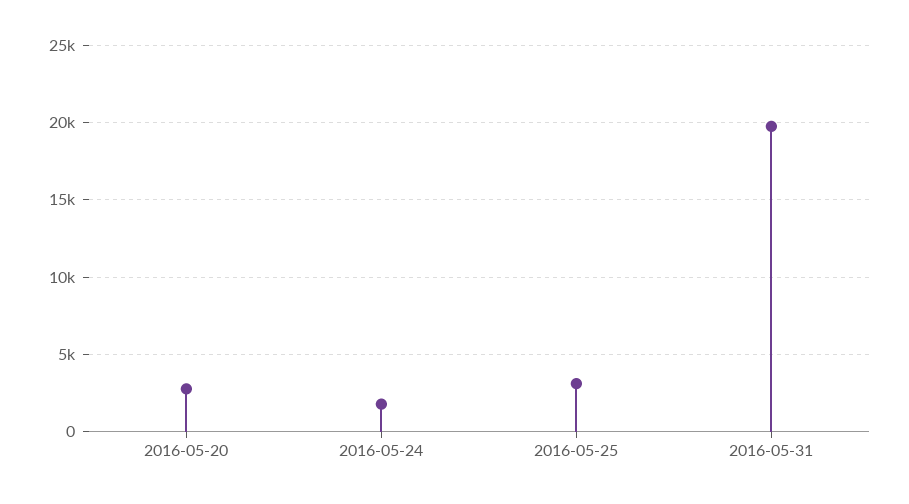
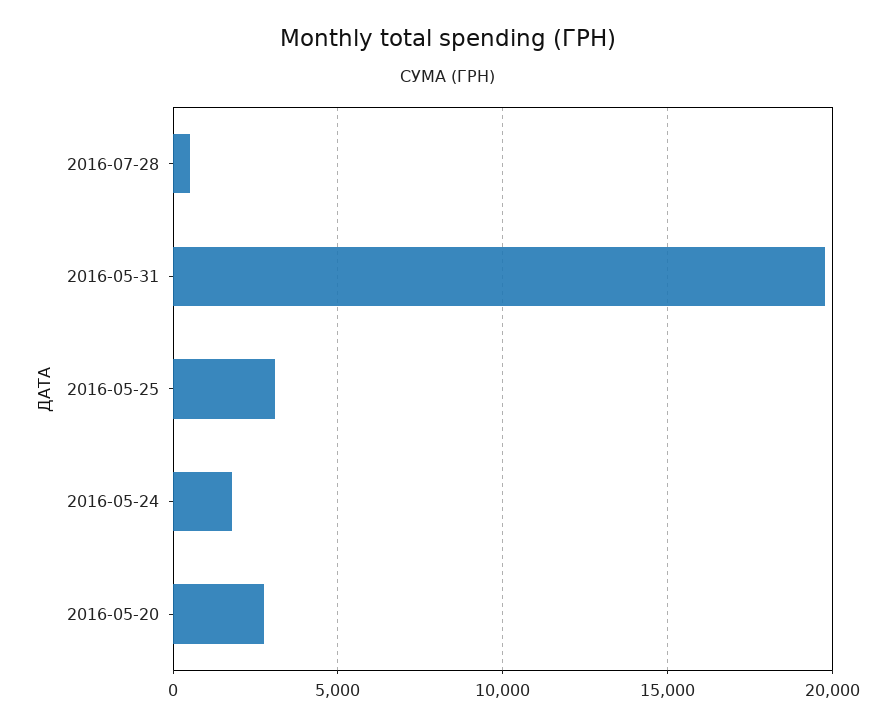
2016-07-28: none -> 500

